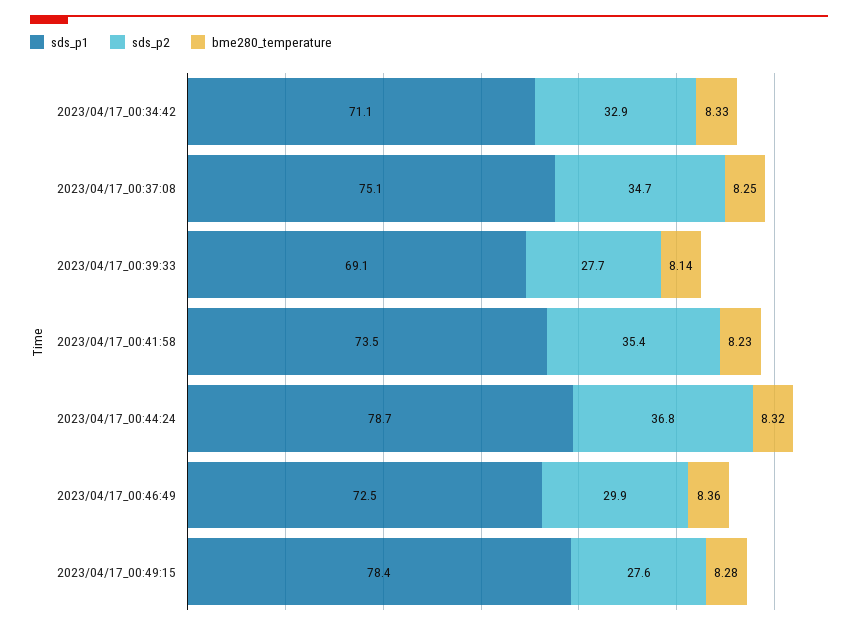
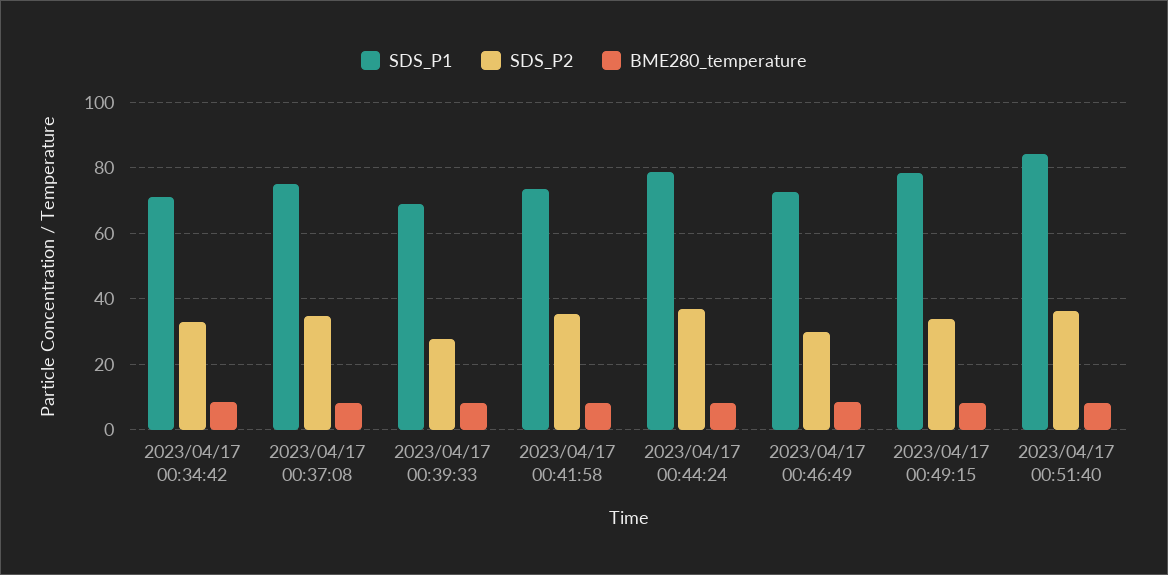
sds_p2, 2023/04/17_00:49:15: 27.6 -> 34
sds_p1, 2023/04/17 00:51:40: none -> 84
sds_p2, 2023/04/17 00:51:40: none -> 36
bme280_temperature, 2023/04/17 00:51:40: none -> 8

